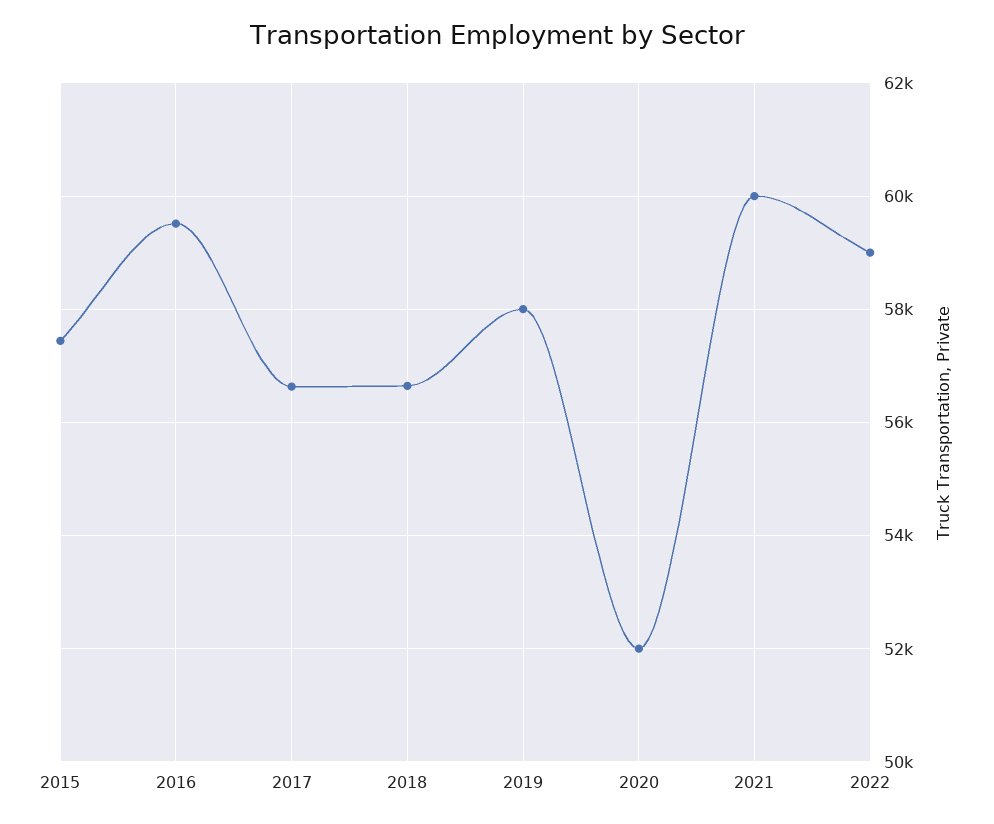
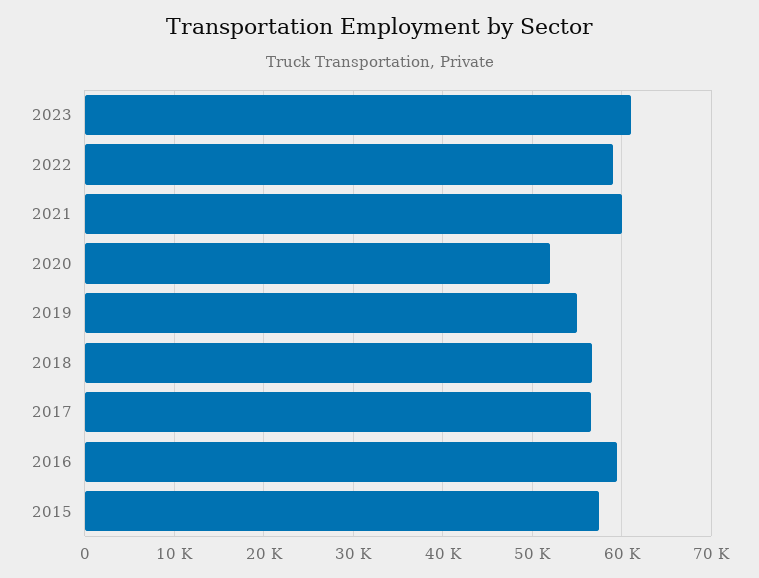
2019: 58000 -> 55000
2023: none -> 61000

